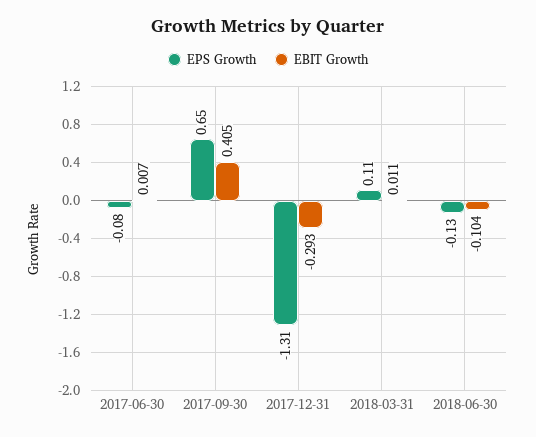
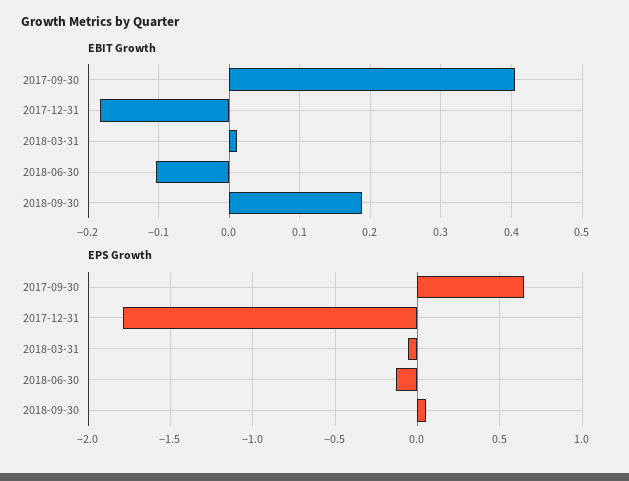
EPS Growth, 2017-06-30: -0.08 -> none
EBIT Growth, 2017-06-30: 0.007 -> none
EPS Growth, 2017-12-31: -1.31 -> -1.8
EBIT Growth, 2017-12-31: -0.293 -> -0.18
EPS Growth, 2018-03-31: 0.11 -> -0.05
EBIT Growth, 2018-09-30: none -> 0.19
EPS Growth, 2018-09-30: none -> 0.05

